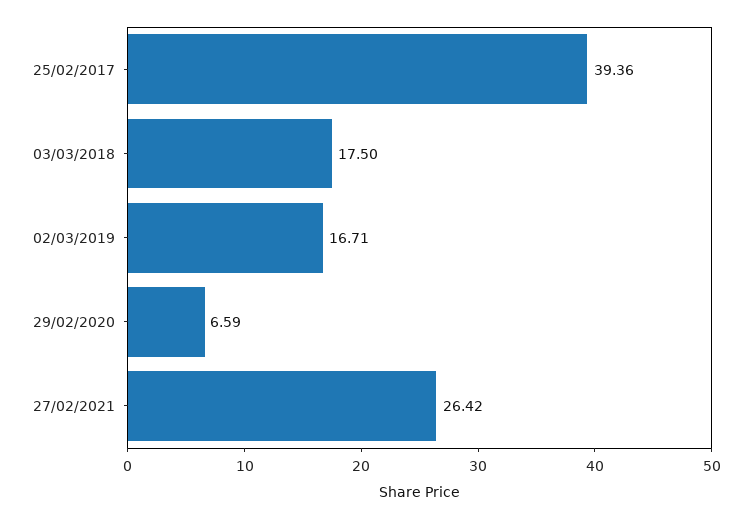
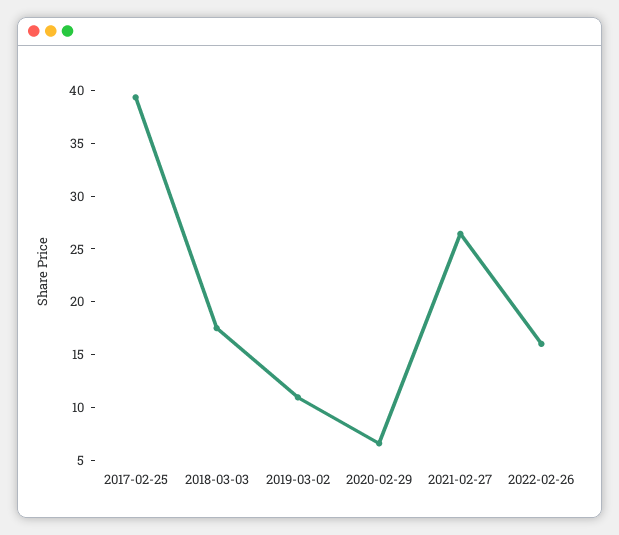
02/03/2019: 16.71 -> 11
2022-02-26: none -> 16

